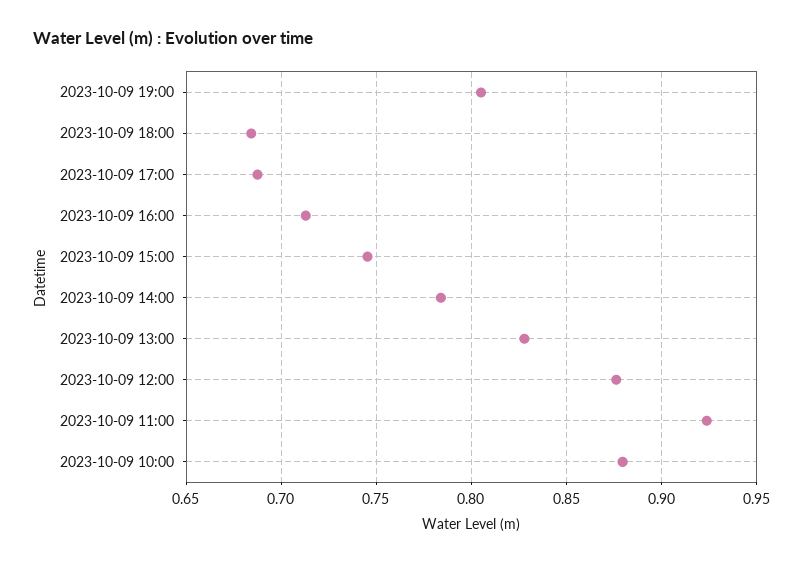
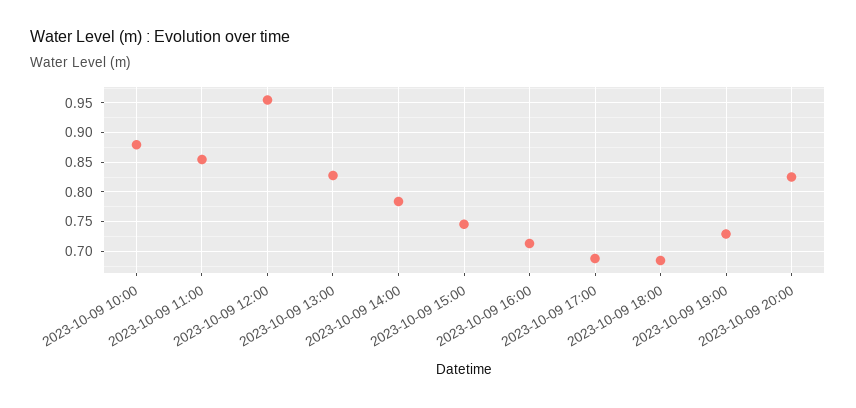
2023-10-09 19:00: 0.805 -> 0.725
2023-10-09 12:00: 0.875 -> 0.95
2023-10-09 11:00: 0.925 -> 0.85
2023-10-09 20:00: none -> 0.825

